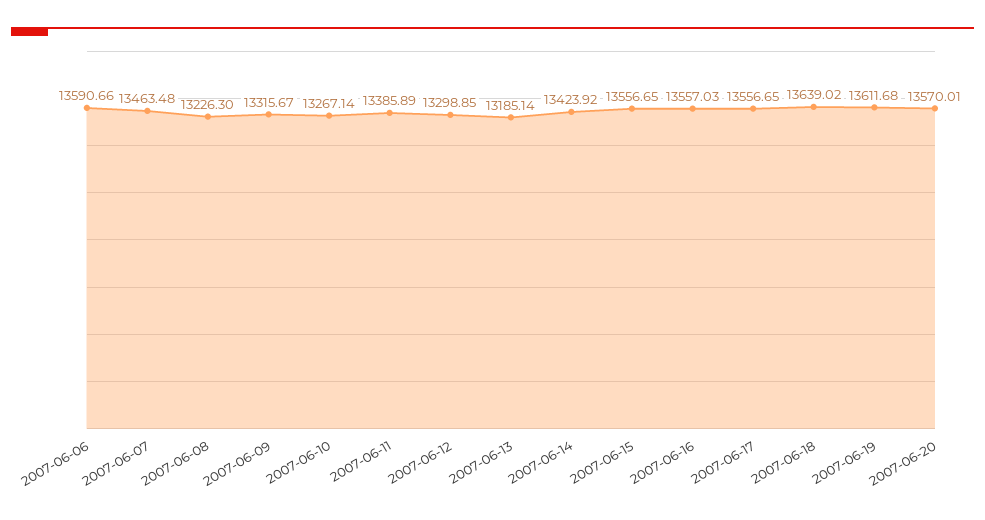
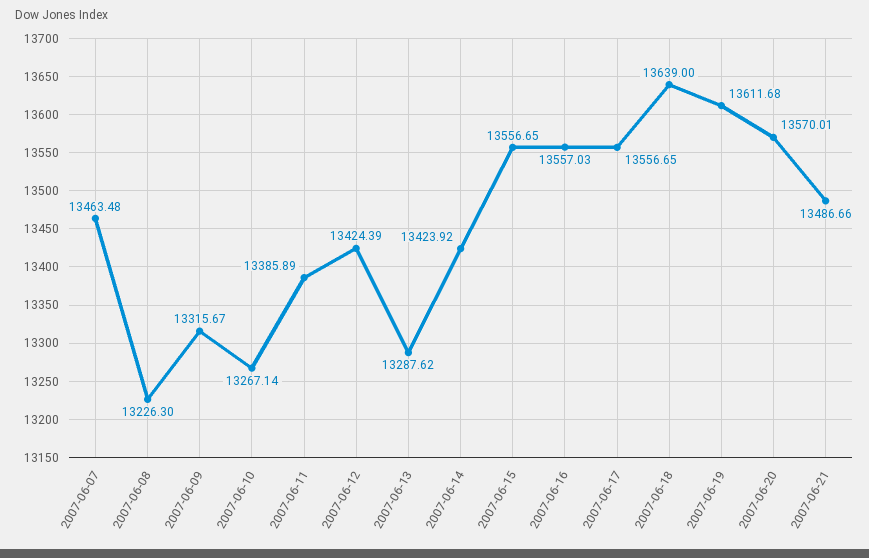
2007-06-06: 13590.66 -> none
2007-06-12: 13298.85 -> 13424.39
2007-06-13: 13185.14 -> 13287.62
2007-06-18: 13639.02 -> 13639
2007-06-21: none -> 13486.66

